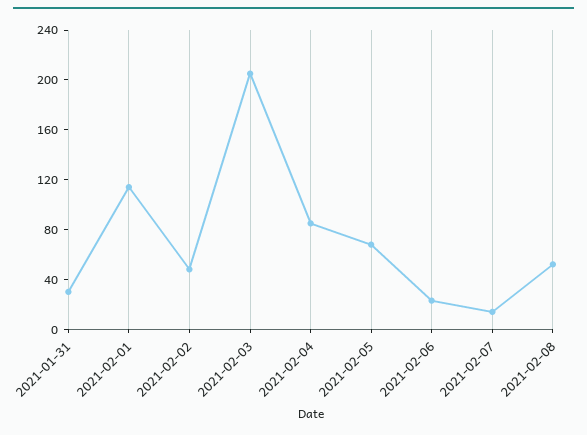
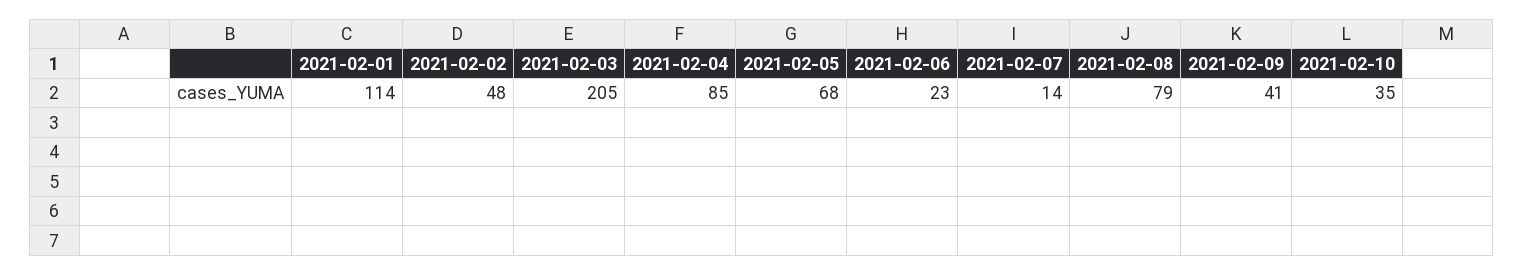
2021-01-31: 30 -> none
2021-02-08: 50 -> 79
2021-02-09: none -> 41
2021-02-10: none -> 35

